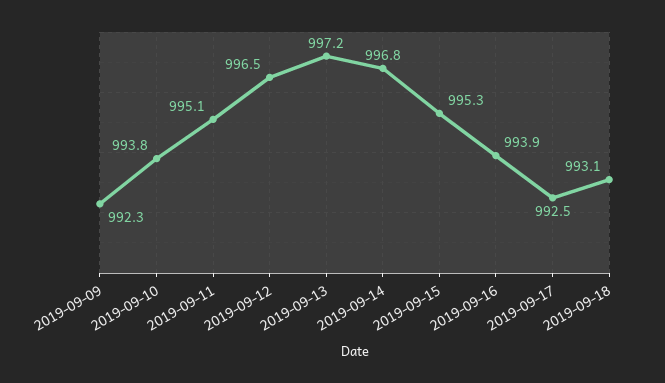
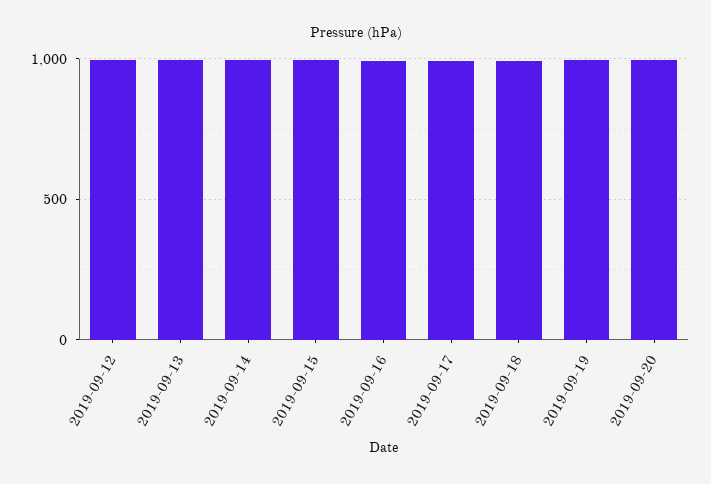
2019-09-09: 992.3 -> none
2019-09-10: 993.8 -> none
2019-09-11: 995.1 -> none
2019-09-19: none -> 1000
2019-09-20: none -> 1000

